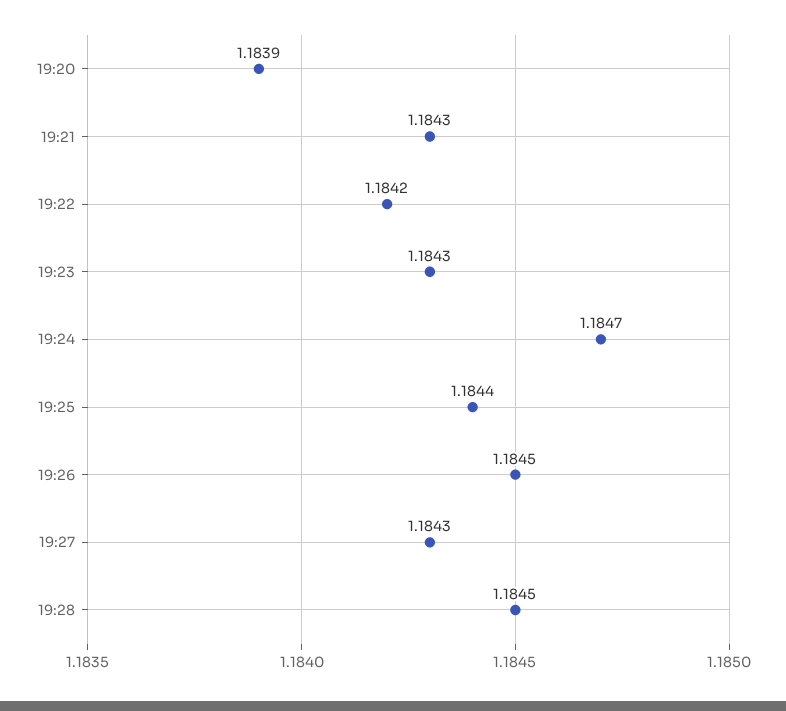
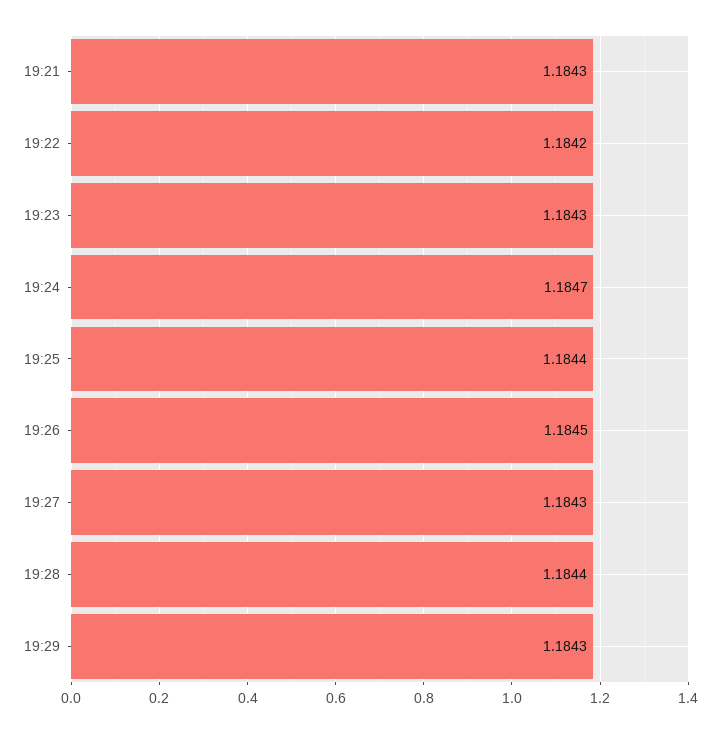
19:20: 1.1839 -> none
19:28: 1.1845 -> 1.1844
19:29: none -> 1.1843

